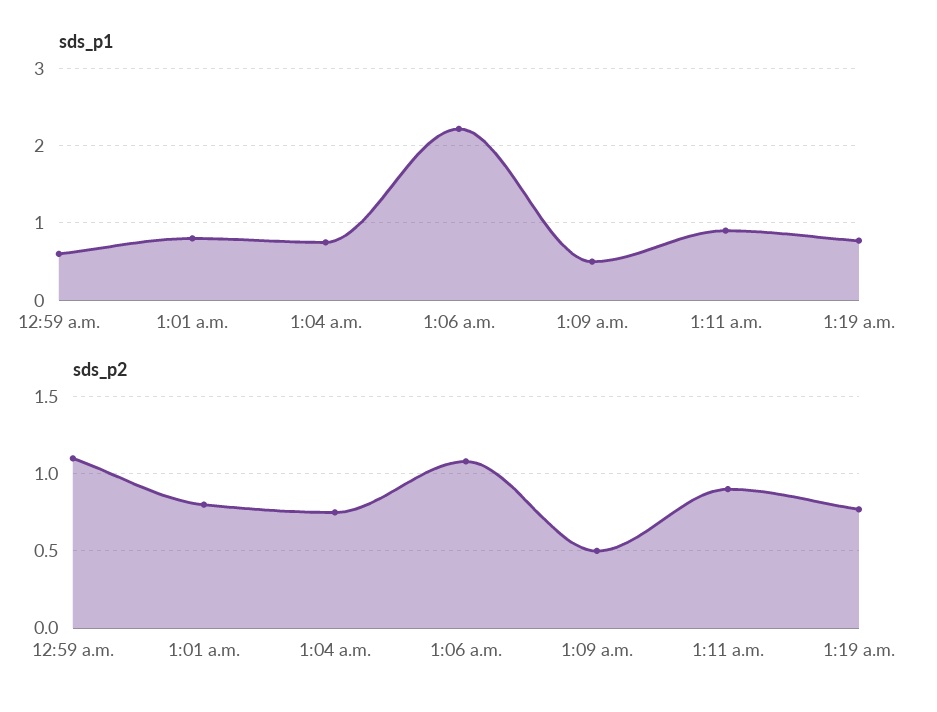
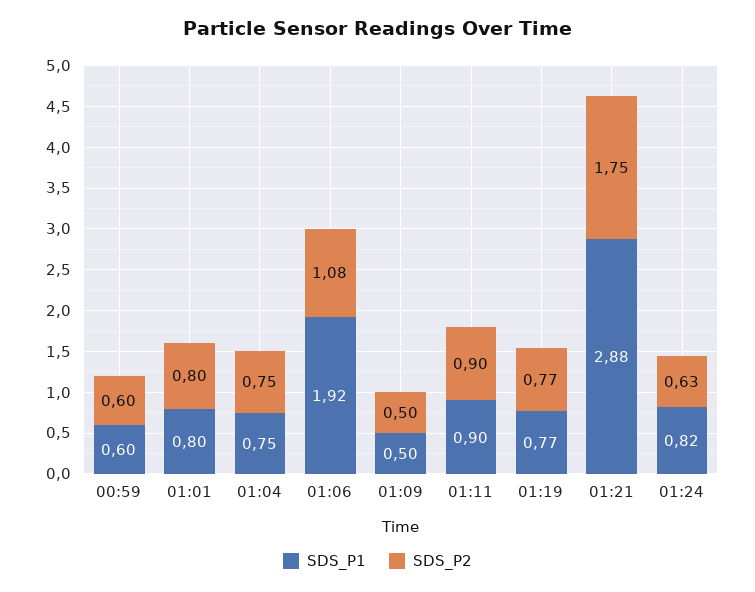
sds_p1, 1:06 a.m.: 2.2 -> 1.92
sds_p2, 12:59 a.m.: 1.1 -> 0.6
sds_p1, 01:21: none -> 2.88
sds_p2, 01:21: none -> 1.75
sds_p1, 01:24: none -> 0.82
sds_p2, 01:24: none -> 0.63

